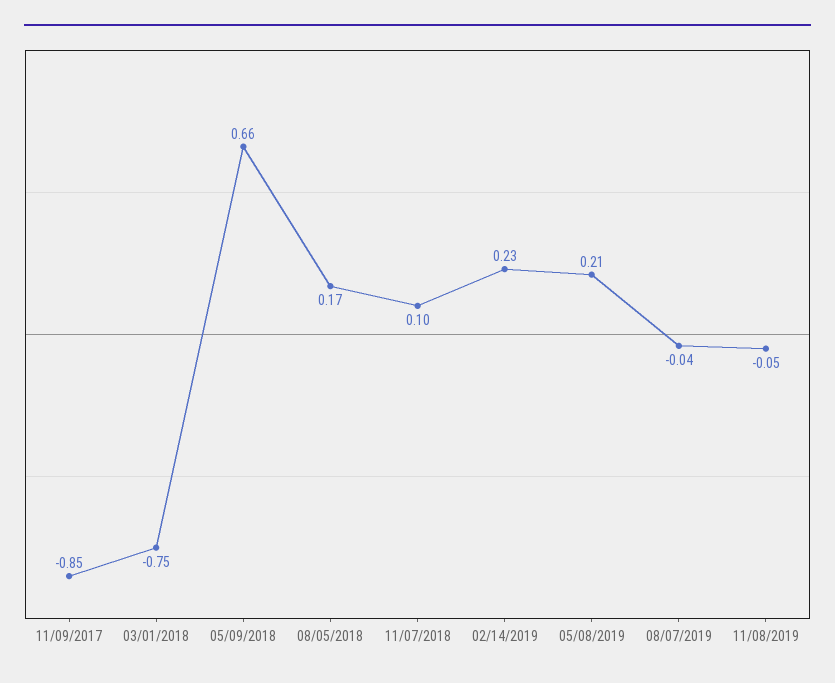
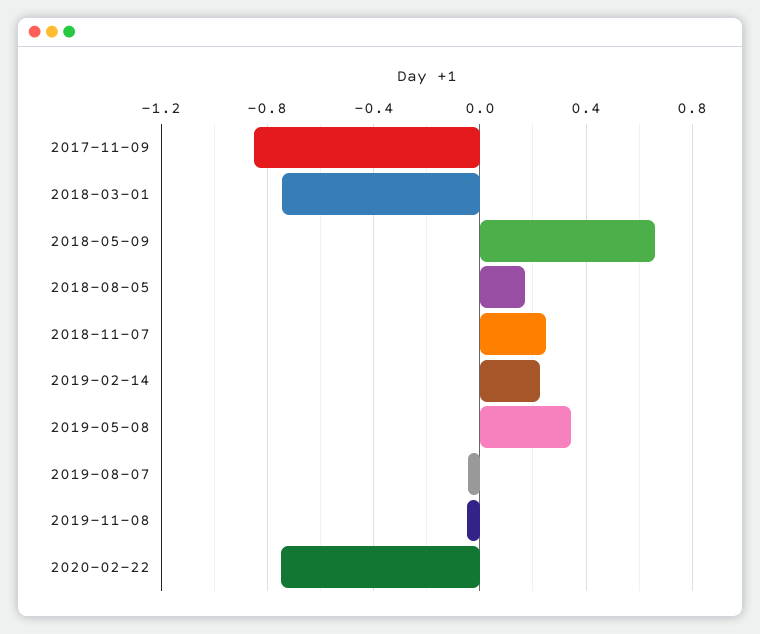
11/07/2018: 0.1 -> 0.25
05/08/2019: 0.21 -> 0.35
2020-02-22: none -> -0.75

